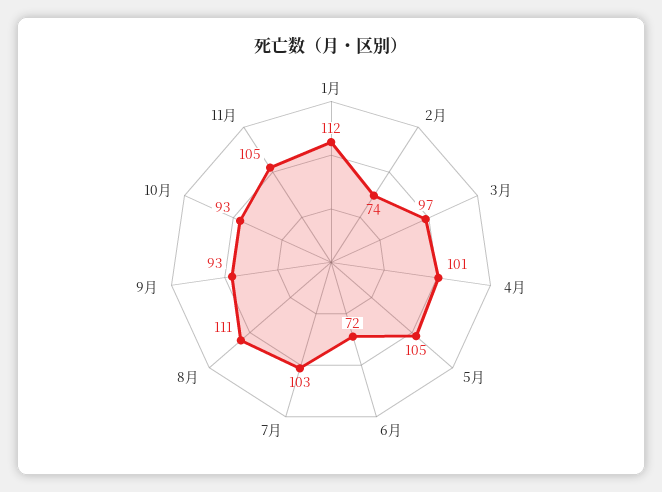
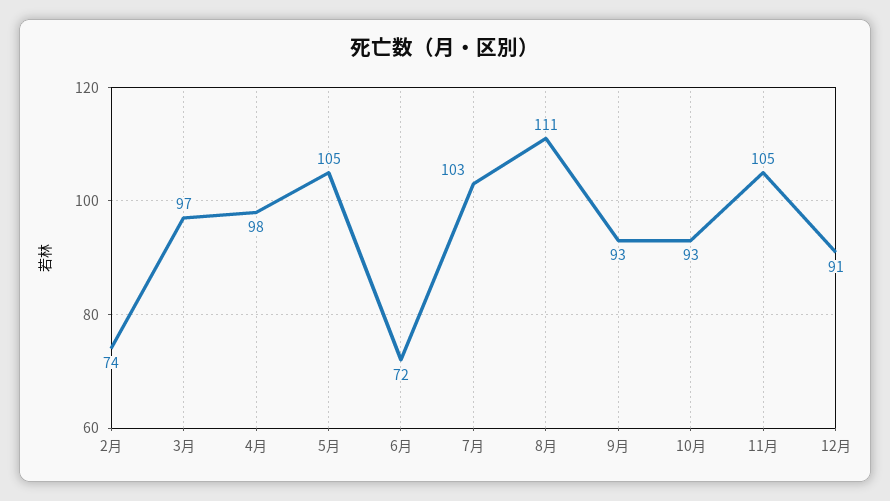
1月: 112 -> none
4月: 101 -> 98
12月: none -> 91

